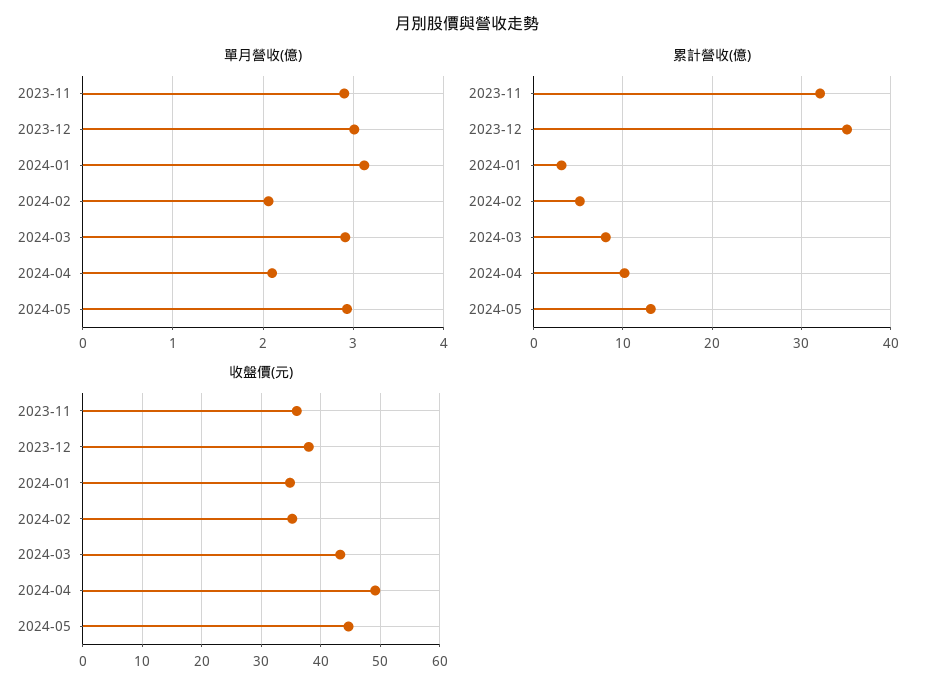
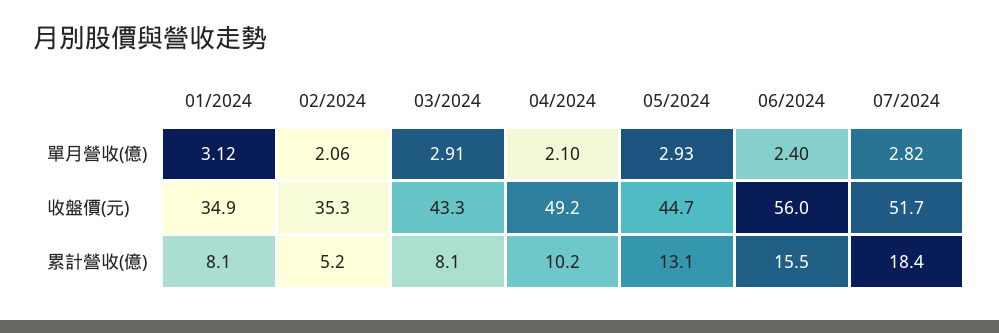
單月營收(億), 2023-11: 2.9 -> none
單月營收(億), 2023-12: 3 -> none
累計營收(億), 2023-11: 32 -> none
累計營收(億), 2023-12: 35 -> none
累計營收(億), 2024-01: 3 -> 8.1
收盤價(元), 2023-11: 36 -> none
收盤價(元), 2023-12: 38 -> none
單月營收(億), 06/2024: none -> 2.4
單月營收(億), 07/2024: none -> 2.82
收盤價(元), 06/2024: none -> 56
收盤價(元), 07/2024: none -> 51.7
累計營收(億), 06/2024: none -> 15.5
累計營收(億), 07/2024: none -> 18.4

